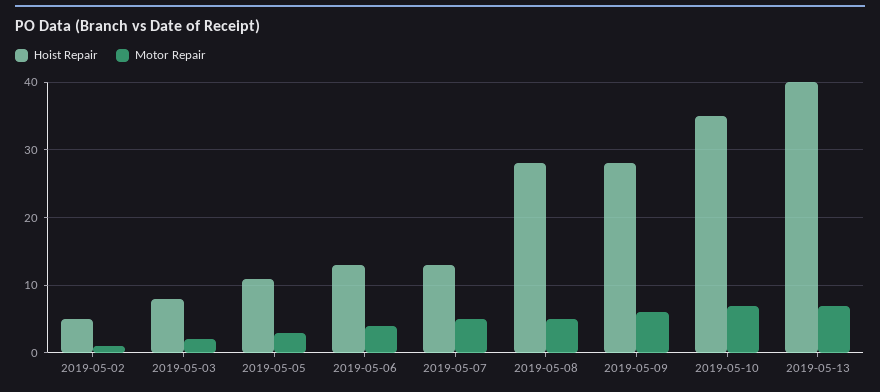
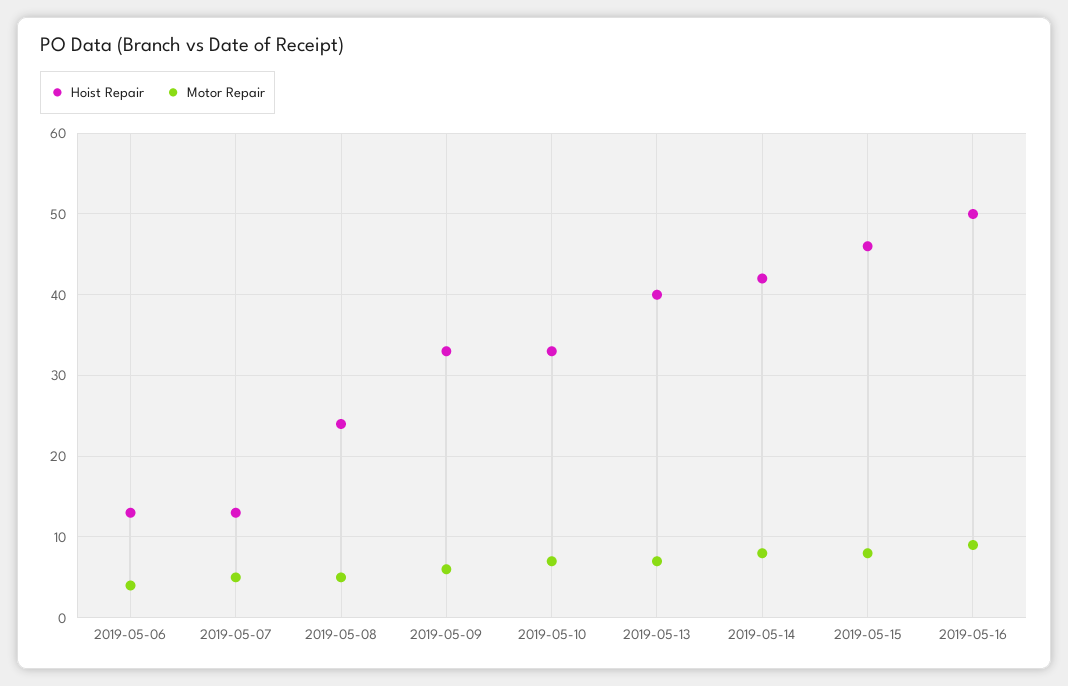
Hoist Repair, 2019-05-02: 5 -> none
Motor Repair, 2019-05-02: 1 -> none
Hoist Repair, 2019-05-03: 8 -> none
Motor Repair, 2019-05-03: 2 -> none
Hoist Repair, 2019-05-05: 11 -> none
Motor Repair, 2019-05-05: 3 -> none
Hoist Repair, 2019-05-08: 28 -> 24
Hoist Repair, 2019-05-09: 28 -> 33
Hoist Repair, 2019-05-10: 35 -> 33
Hoist Repair, 2019-05-14: none -> 42
Motor Repair, 2019-05-14: none -> 8
Hoist Repair, 2019-05-15: none -> 46
Motor Repair, 2019-05-15: none -> 8
Hoist Repair, 2019-05-16: none -> 50
Motor Repair, 2019-05-16: none -> 9

